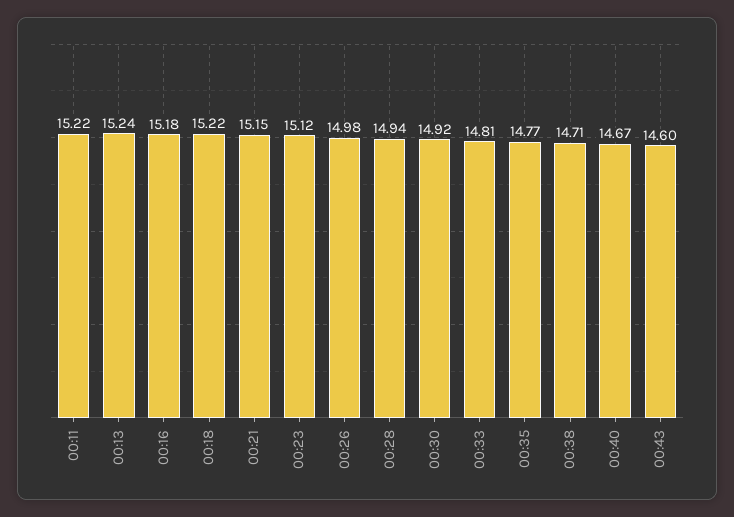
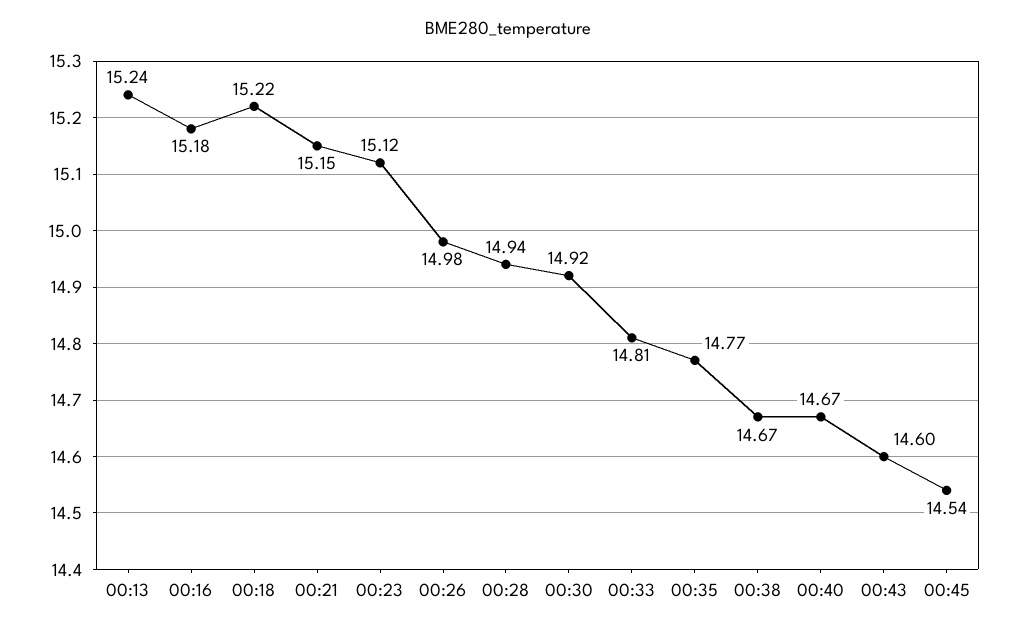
00:11: 15.22 -> none
00:38: 14.71 -> 14.67
00:45: none -> 14.54

